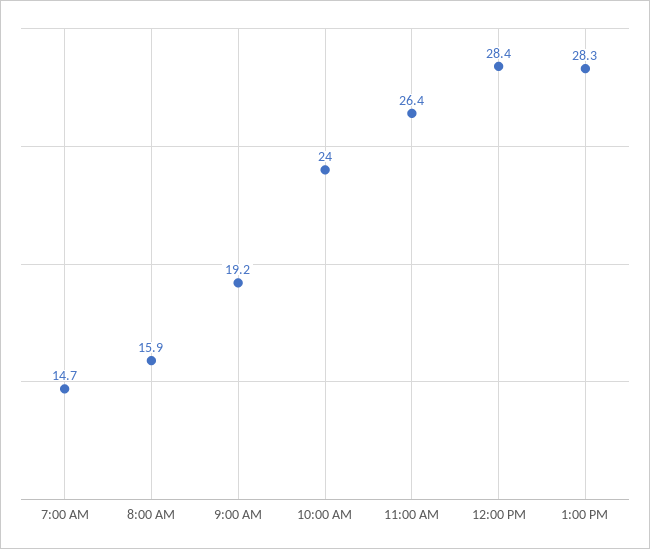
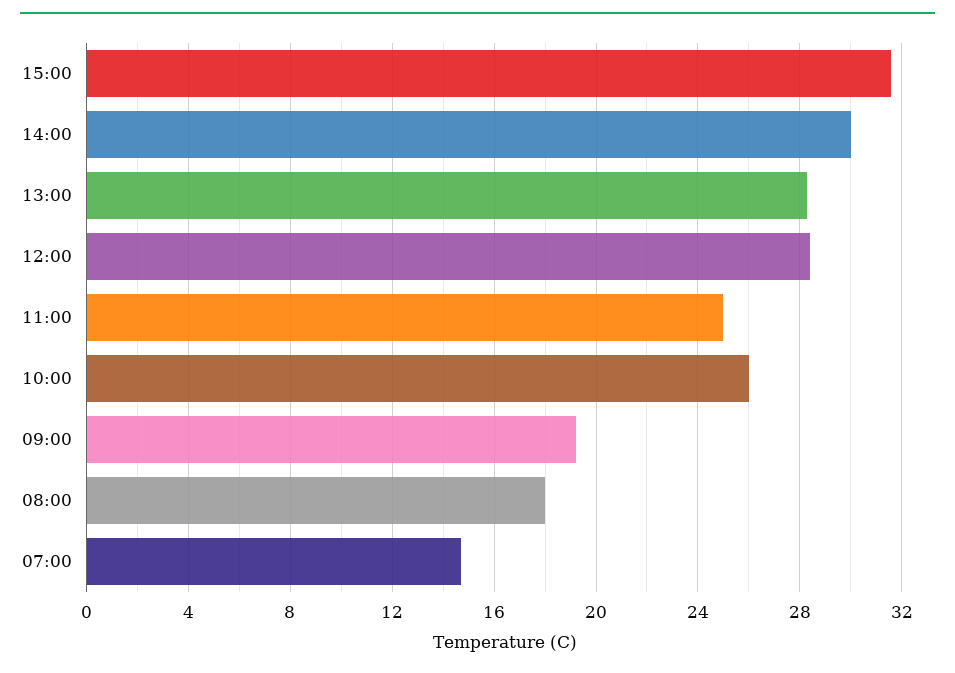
8:00 AM: 15.9 -> 18
10:00 AM: 24 -> 26
11:00 AM: 26.4 -> 25
15:00: none -> 31.5
14:00: none -> 30

